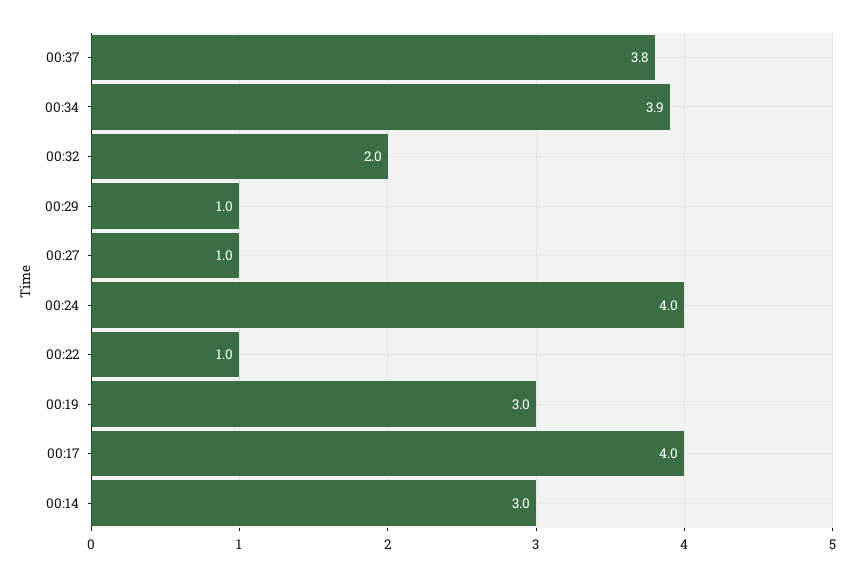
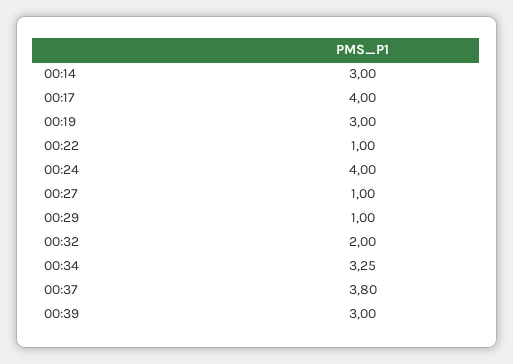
00:34: 3.9 -> 3.25
00:39: none -> 3

